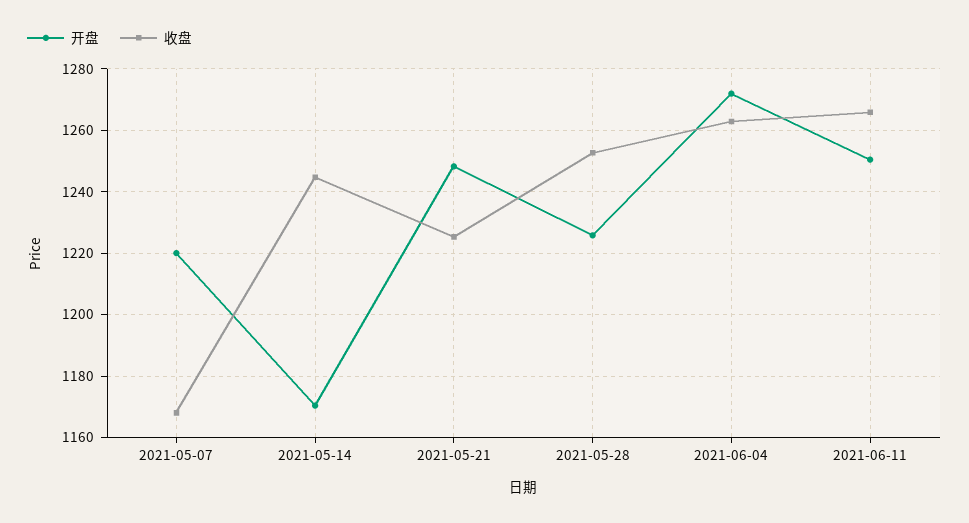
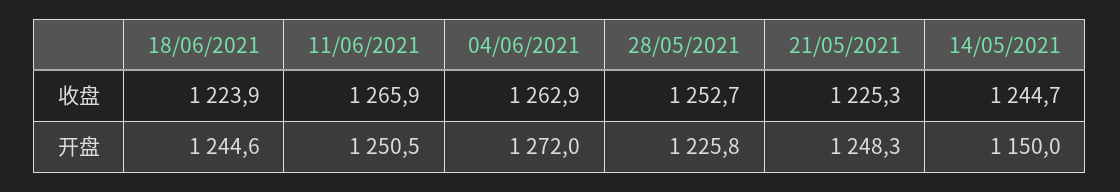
开盘, 2021-05-07: 1220 -> none
收盘, 2021-05-07: 1168 -> none
开盘, 2021-05-14: 1170 -> 1150
收盘, 18/06/2021: none -> 1223.9
开盘, 18/06/2021: none -> 1244.6

